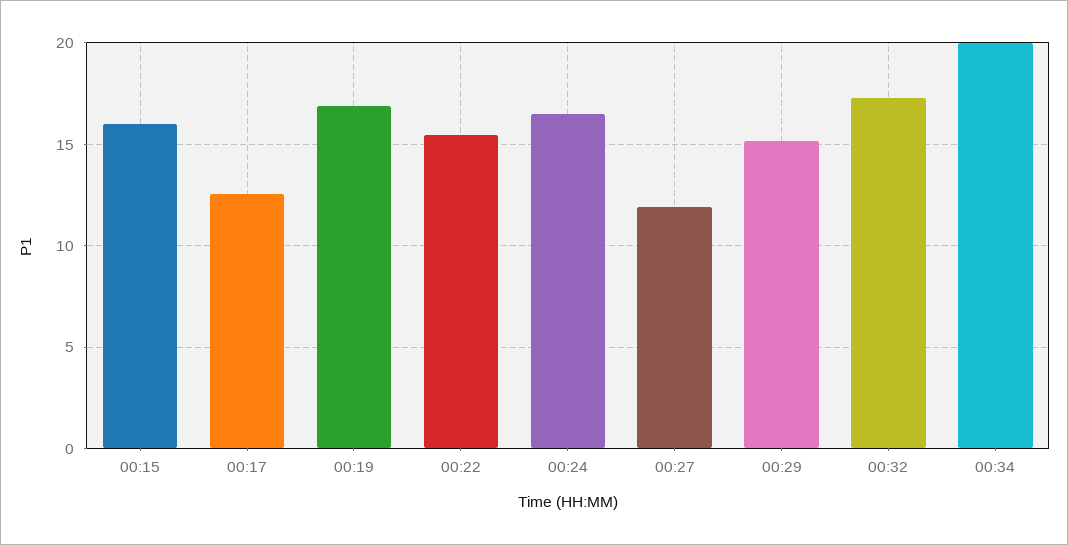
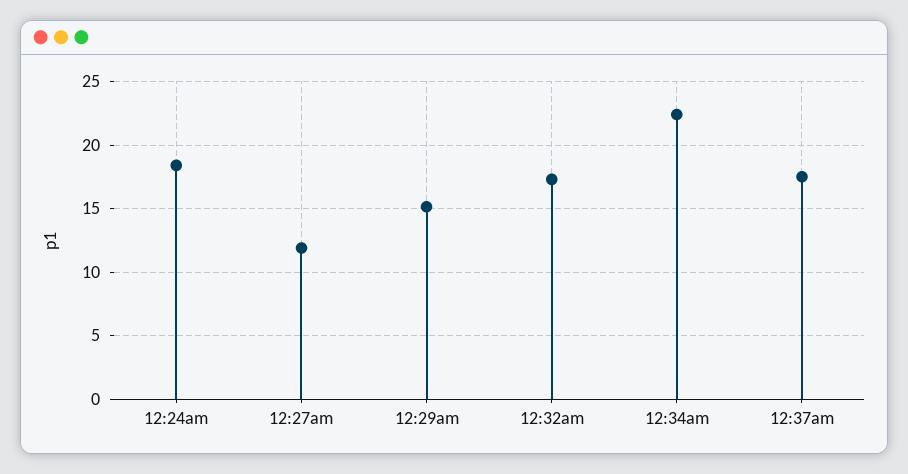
00:15: 16 -> none
00:17: 12.5 -> none
00:19: 17 -> none
00:22: 15.5 -> none
00:24: 16.5 -> 18.5
00:34: 20 -> 22.5
12:37am: none -> 17.5

